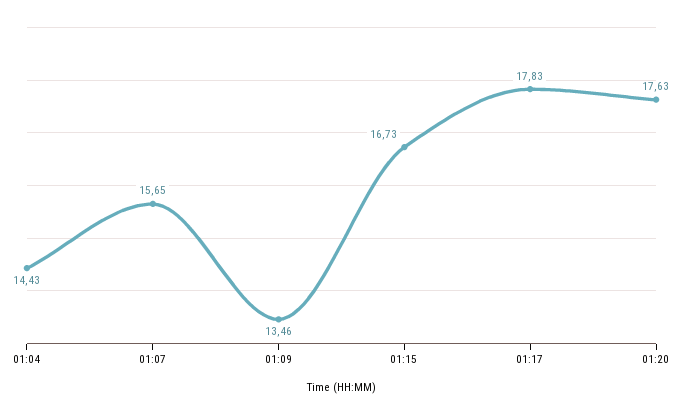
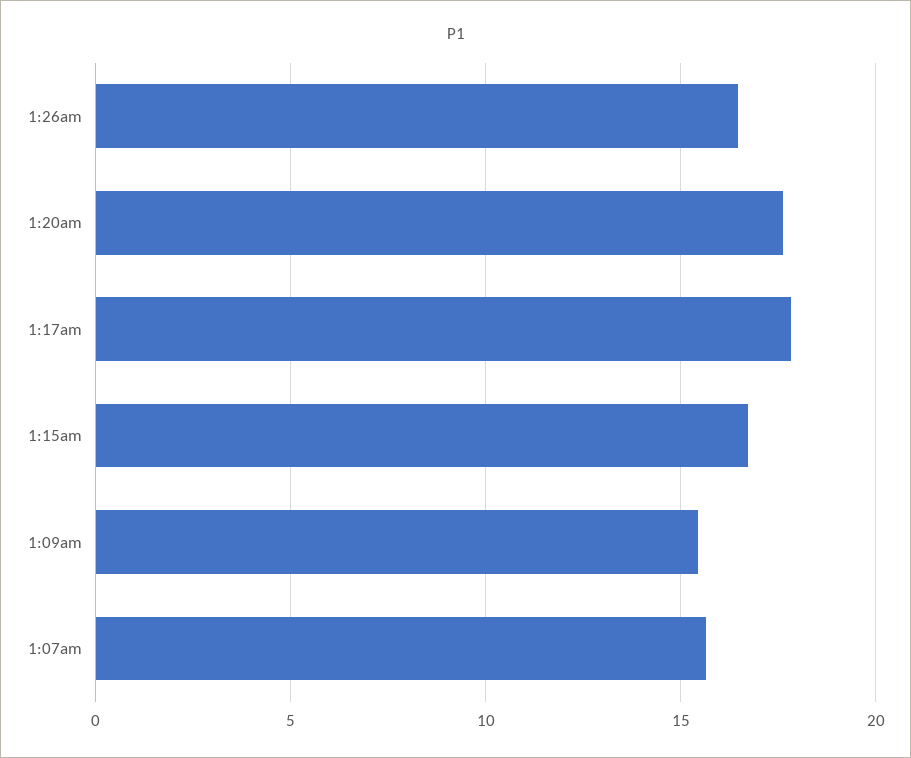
01:04: 14.43 -> none
01:09: 13.46 -> 15.5
1:26am: none -> 16.5

